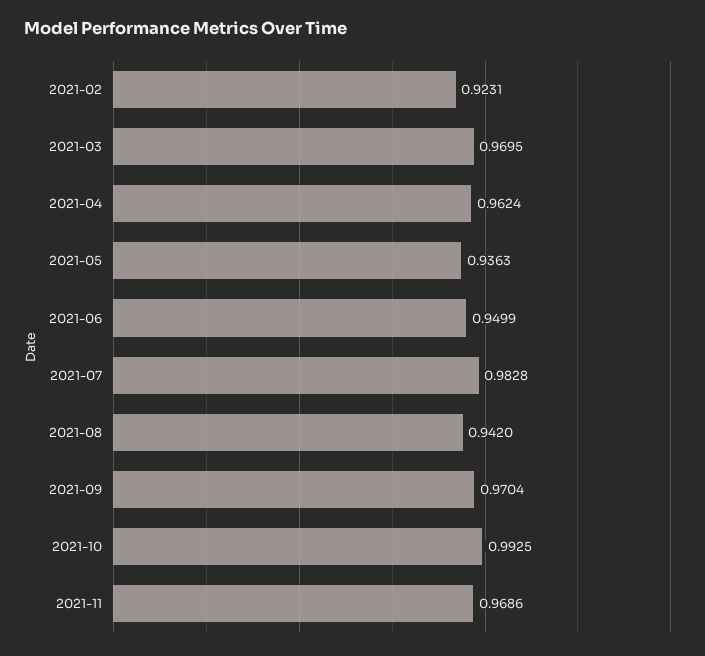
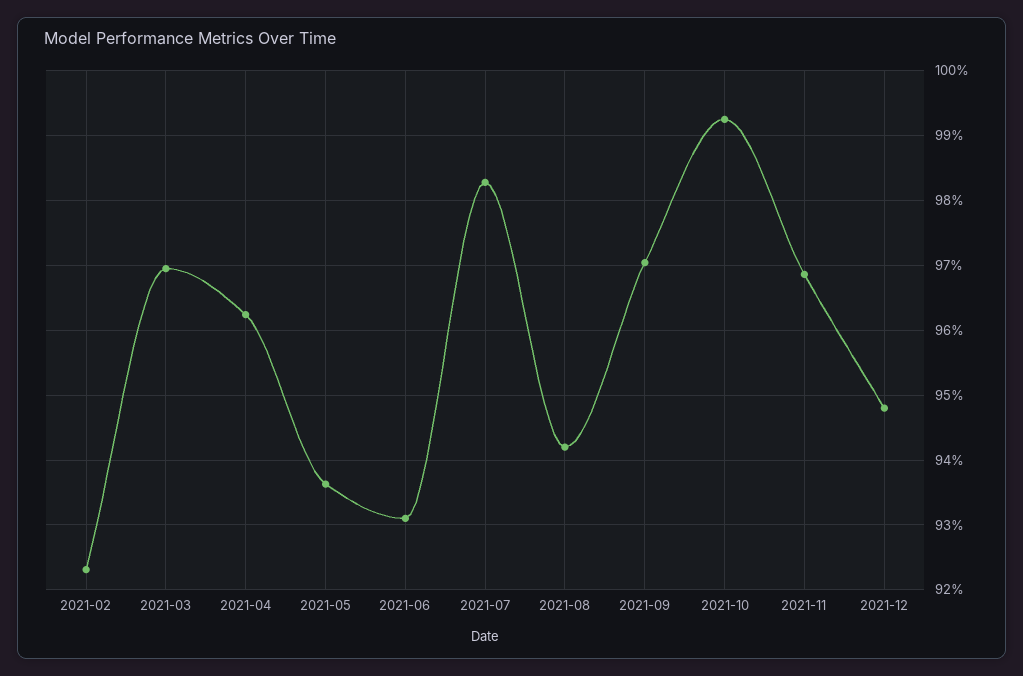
2021-06: 0.9499 -> 0.931
2021-12: none -> 0.948

